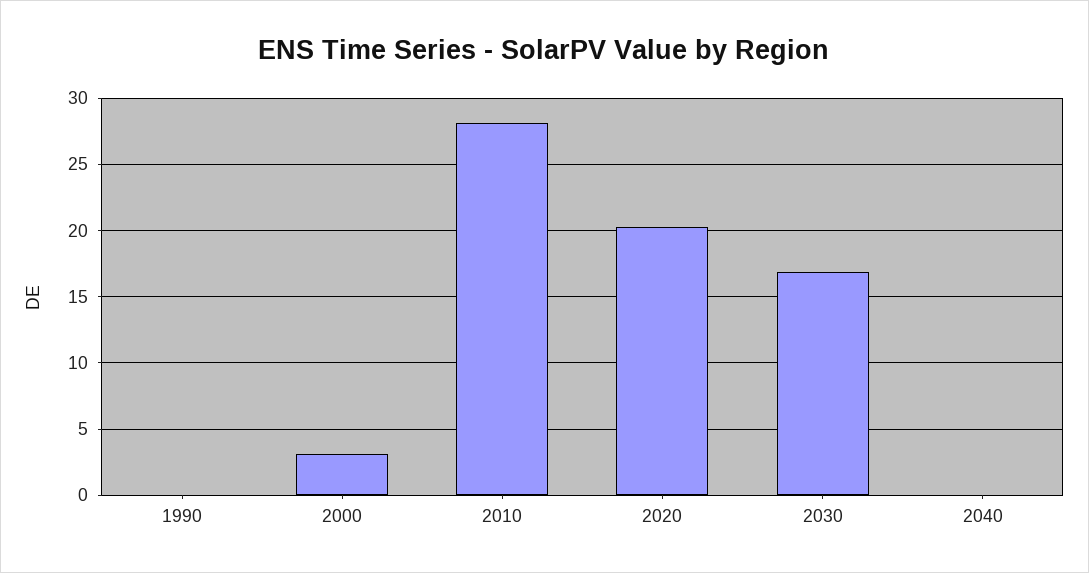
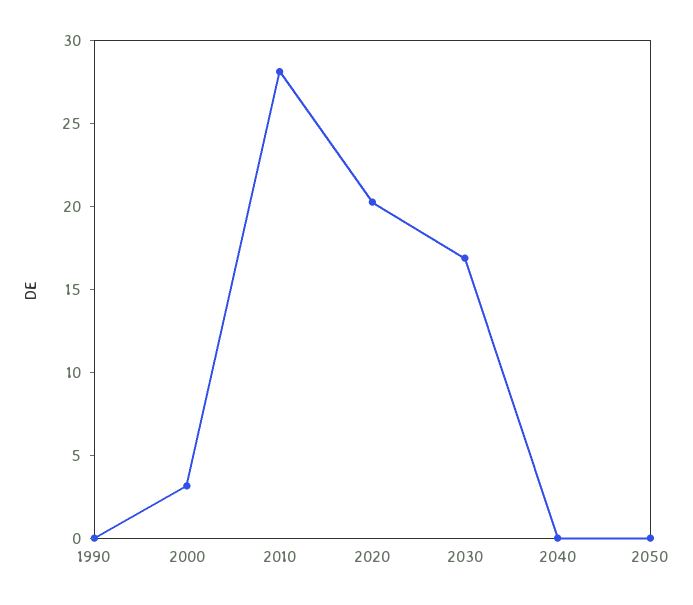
2050: none -> 0

